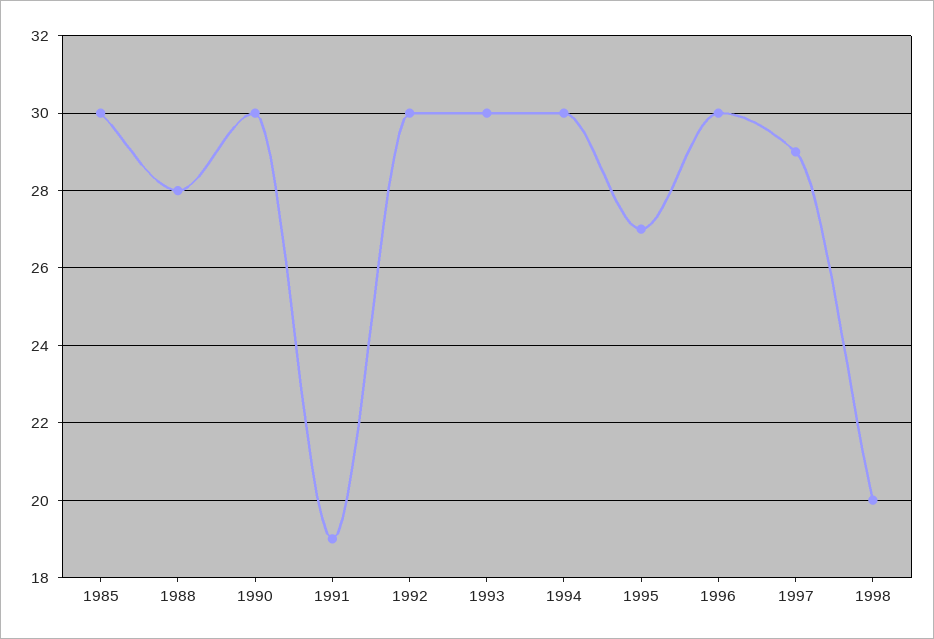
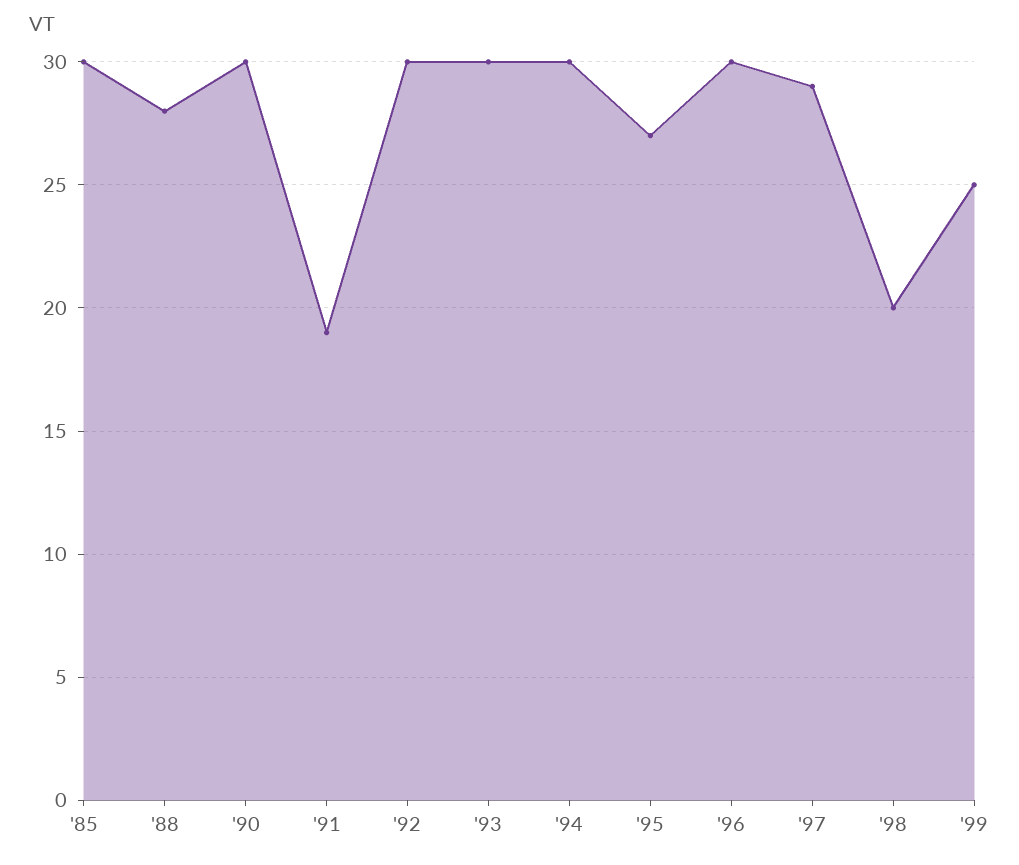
'99: none -> 25

